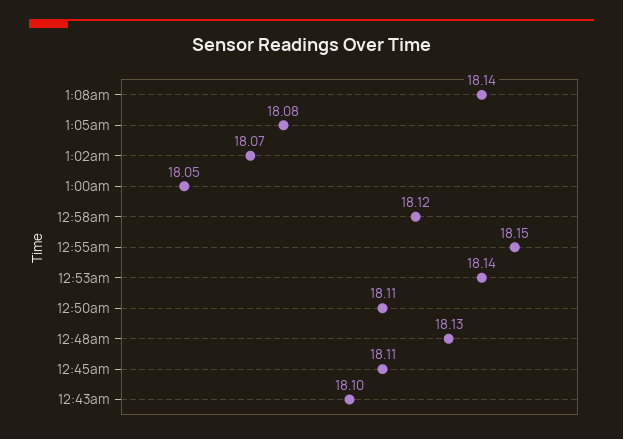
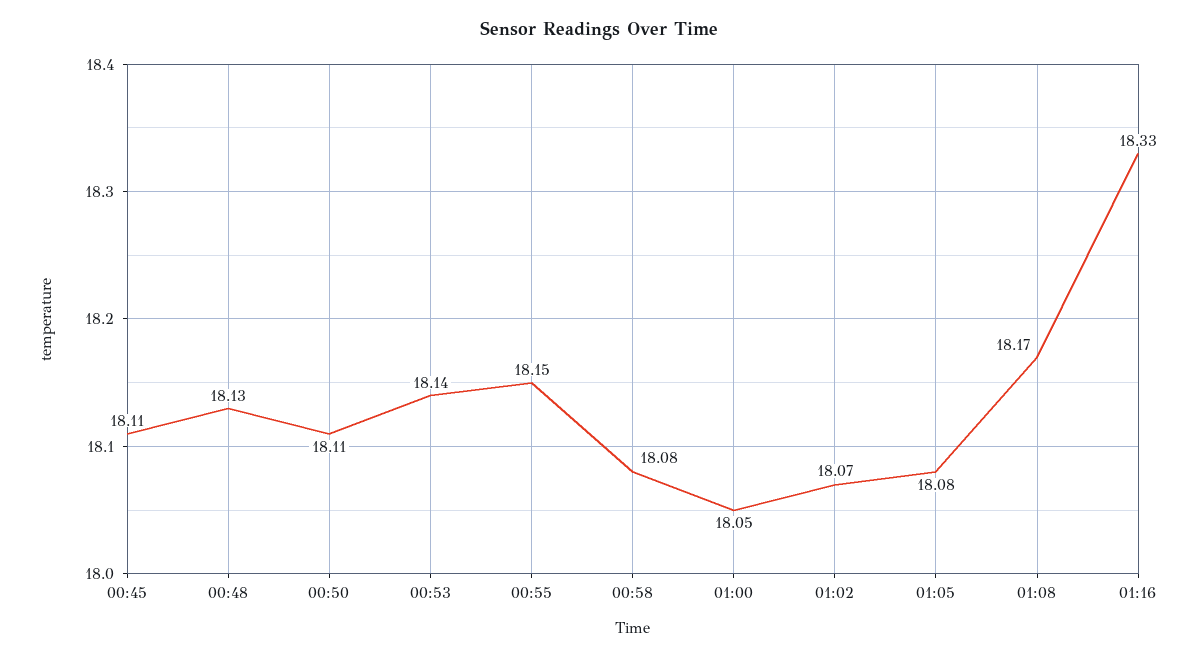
1:08am: 18.14 -> 18.17
12:58am: 18.12 -> 18.08
12:43am: 18.1 -> none
01:16: none -> 18.33

